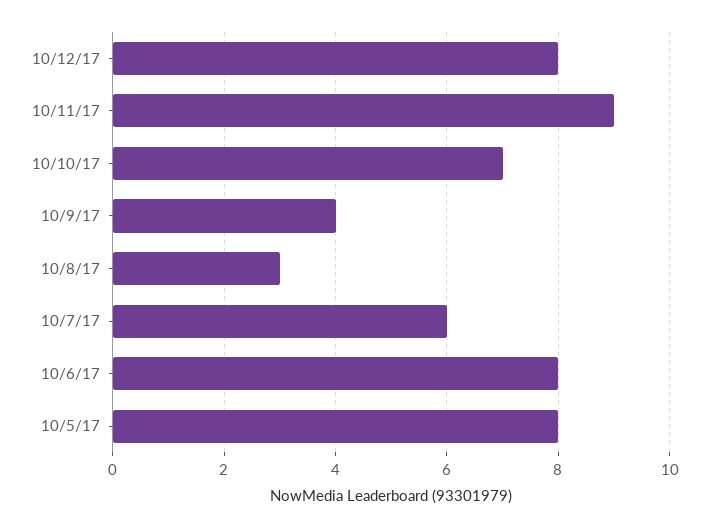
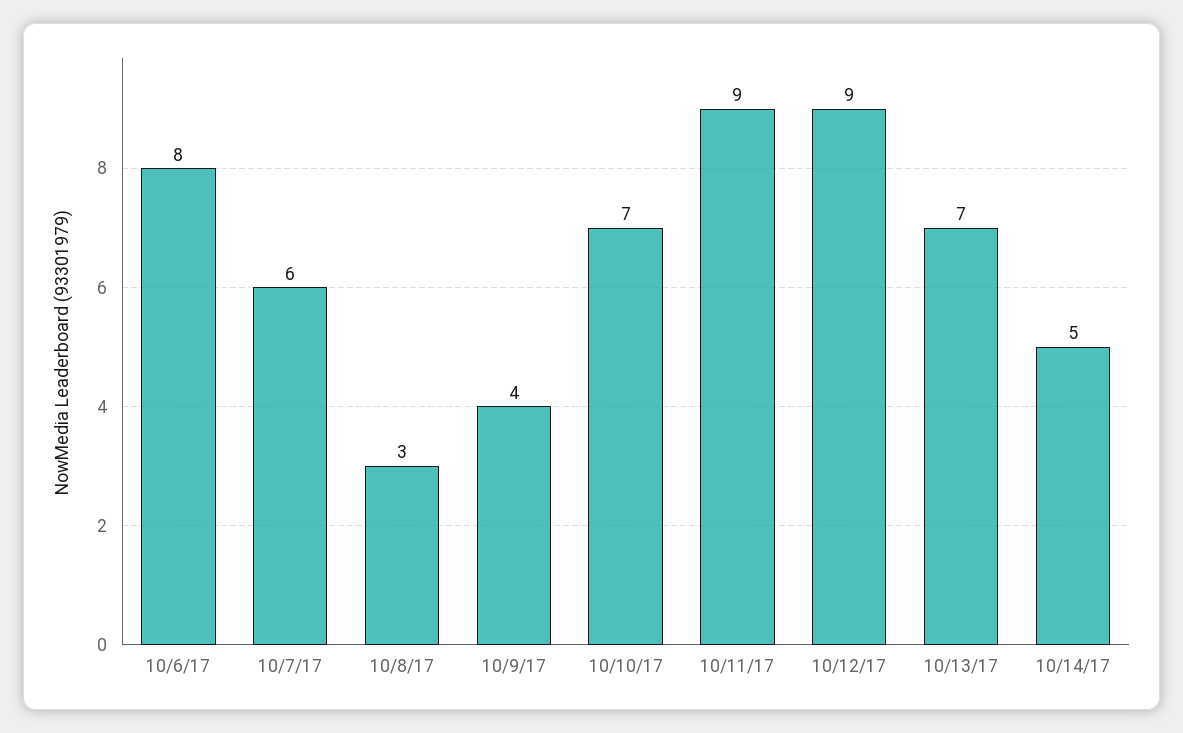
10/12/17: 8 -> 9
10/5/17: 8 -> none
10/13/17: none -> 7
10/14/17: none -> 5

